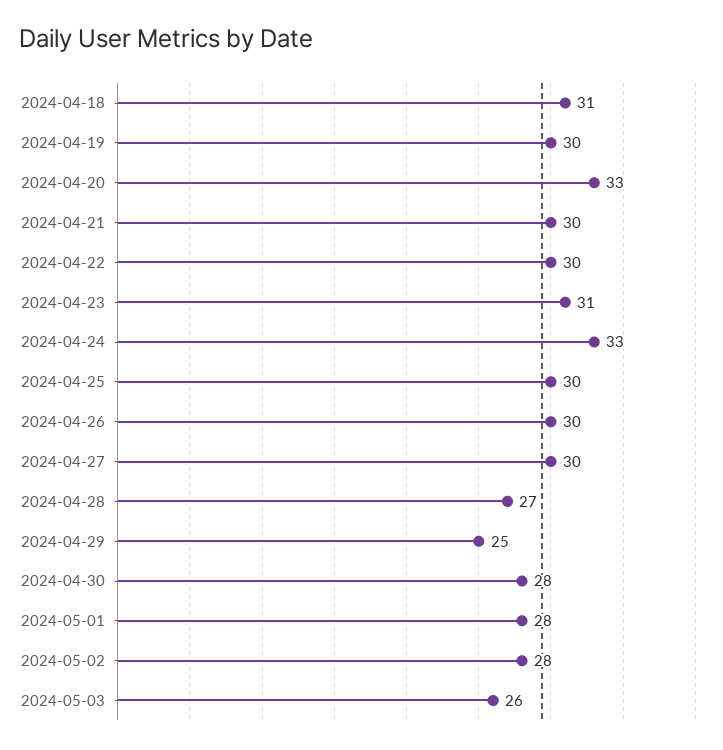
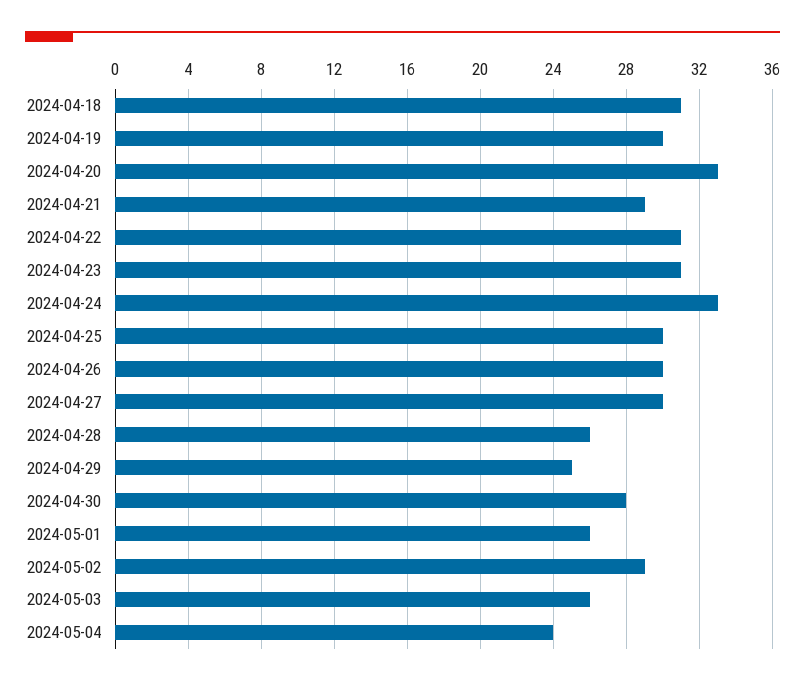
2024-04-21: 30 -> 29
2024-04-22: 30 -> 31
2024-04-28: 27 -> 26
2024-05-01: 28 -> 26
2024-05-02: 28 -> 29
2024-05-04: none -> 24

